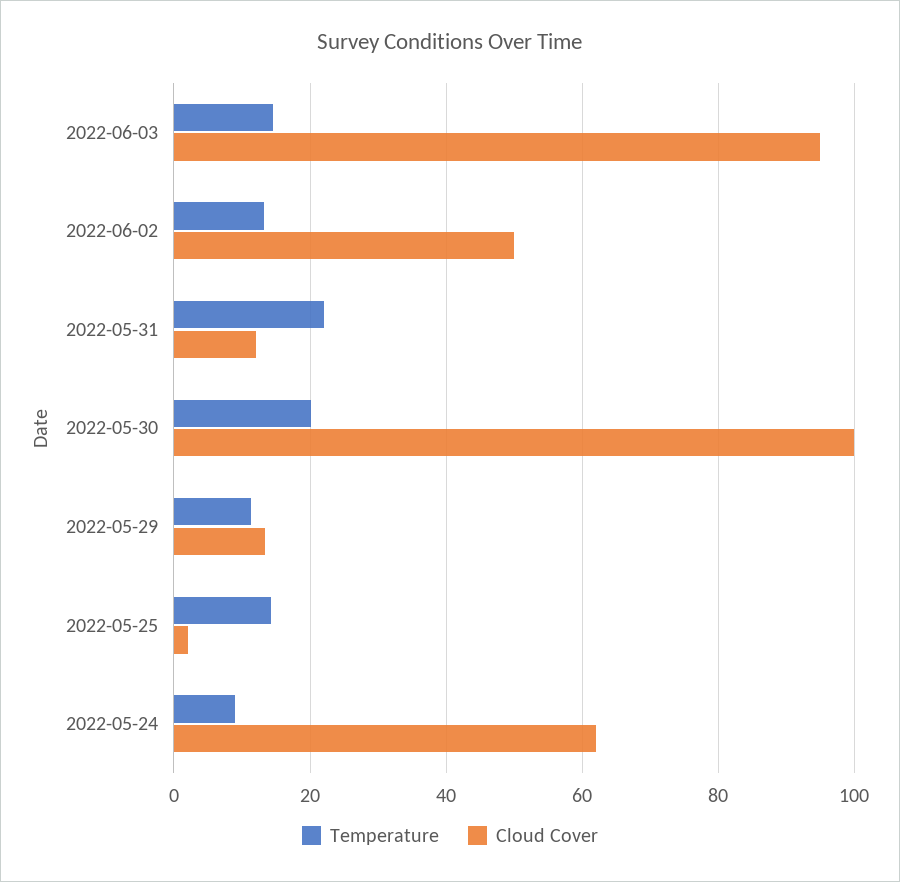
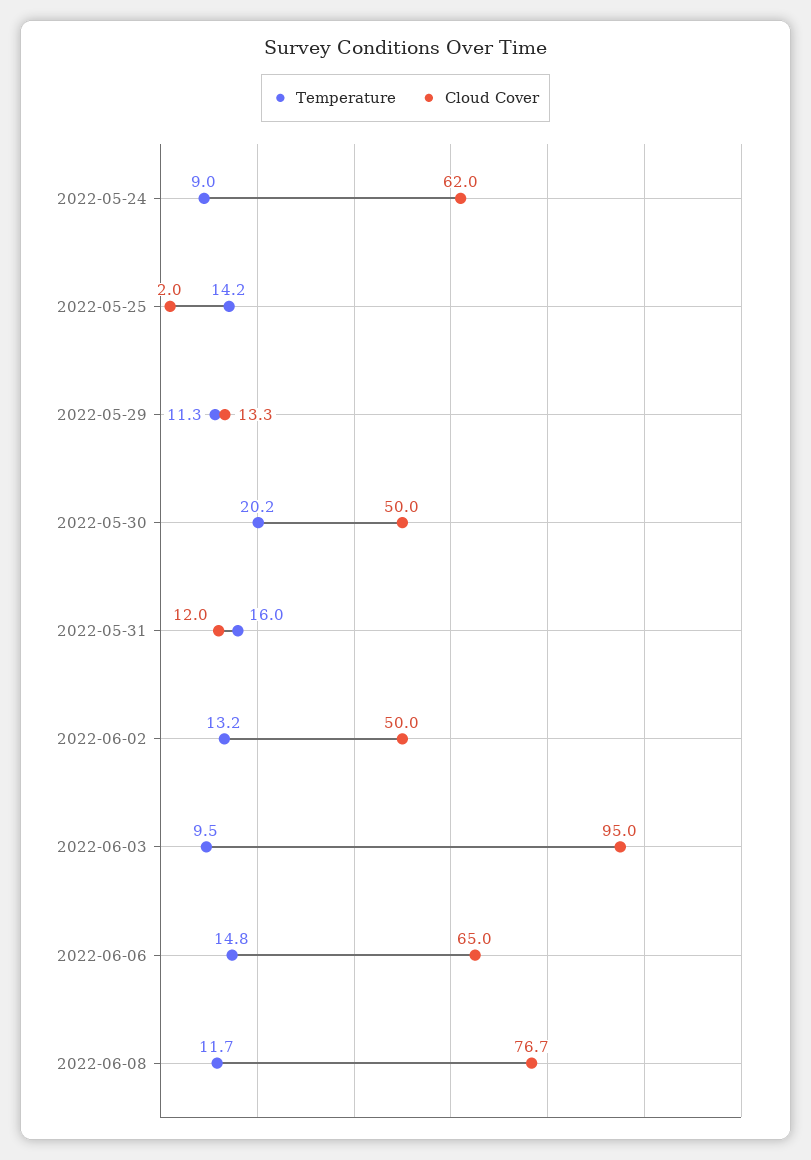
Temperature, 2022-06-03: 14 -> 9.5
Temperature, 2022-05-31: 22 -> 16
Cloud Cover, 2022-05-30: 100 -> 50
Temperature, 2022-06-06: none -> 14.8
Cloud Cover, 2022-06-06: none -> 65
Temperature, 2022-06-08: none -> 11.7
Cloud Cover, 2022-06-08: none -> 76.7

